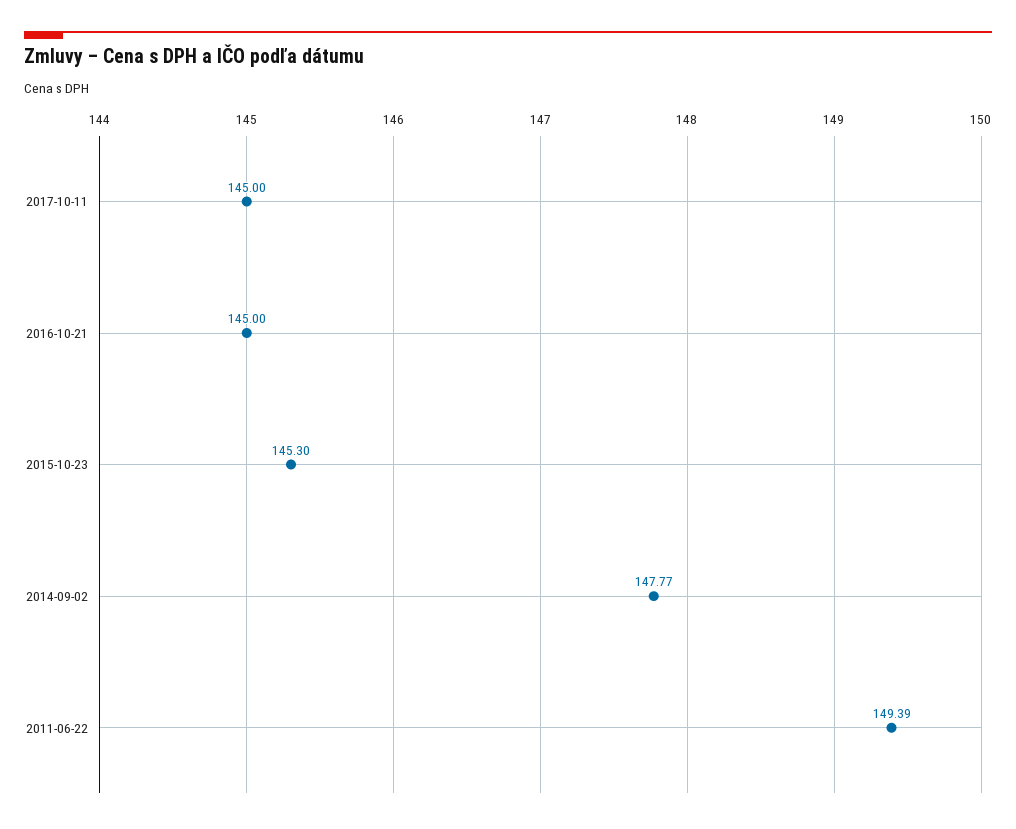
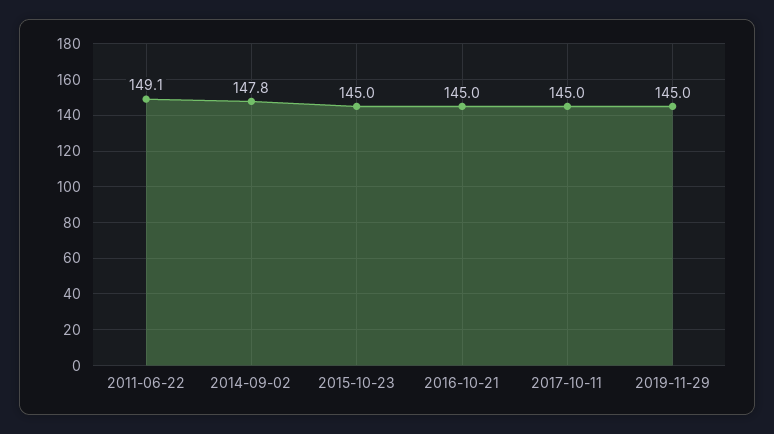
2015-10-23: 145.3 -> 145
2011-06-22: 149.39 -> 149.1
2019-11-29: none -> 145

